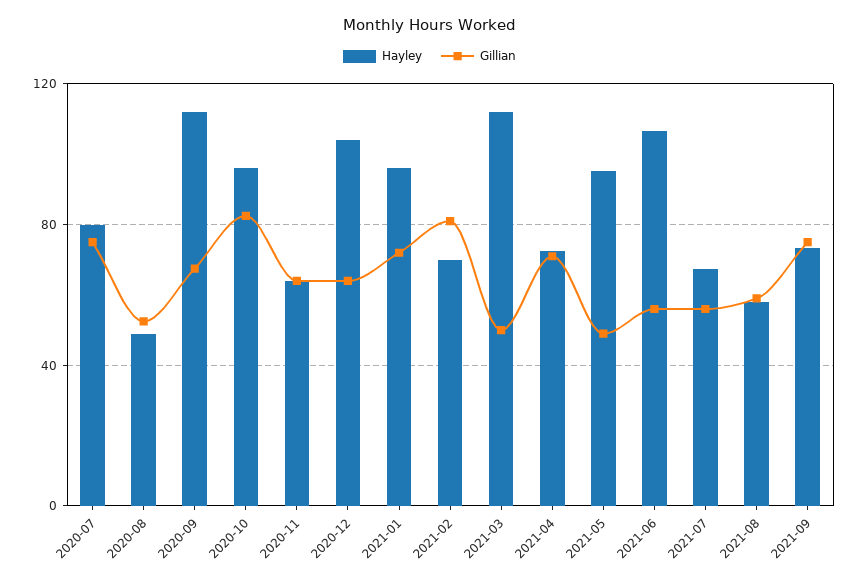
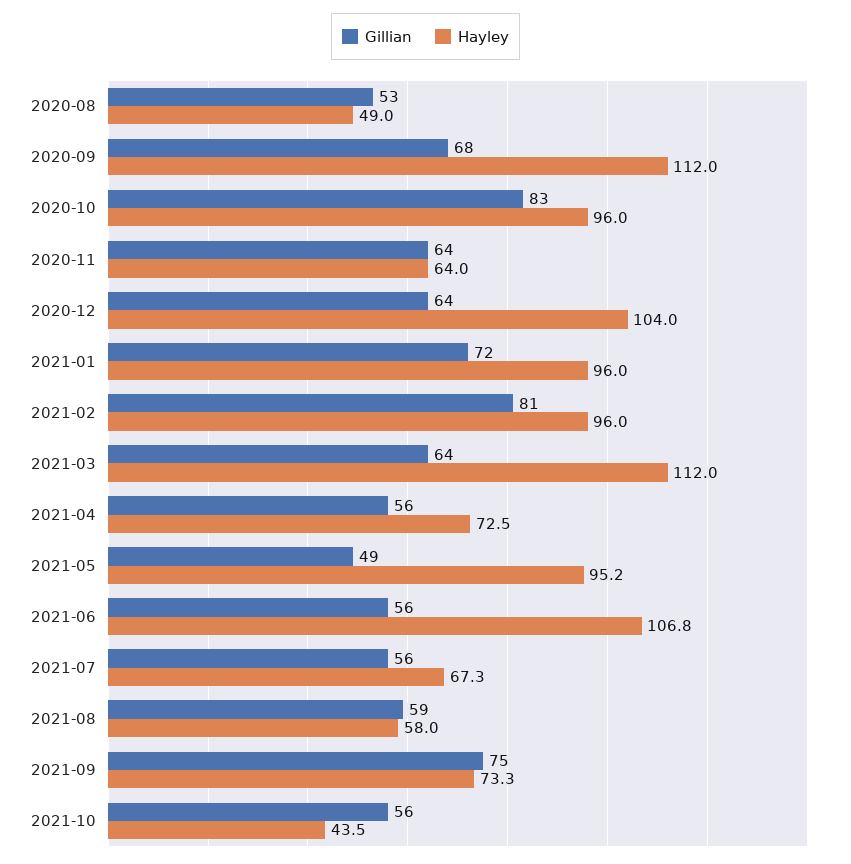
Hayley, 2020-07: 80 -> none
Gillian, 2020-07: 75 -> none
Hayley, 2021-02: 70 -> 96
Gillian, 2021-03: 50 -> 64
Gillian, 2021-04: 70 -> 56
Gillian, 2021-10: none -> 56
Hayley, 2021-10: none -> 43.5

